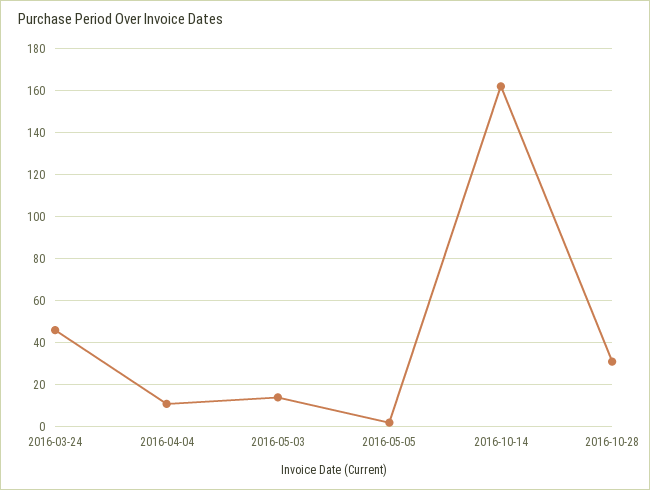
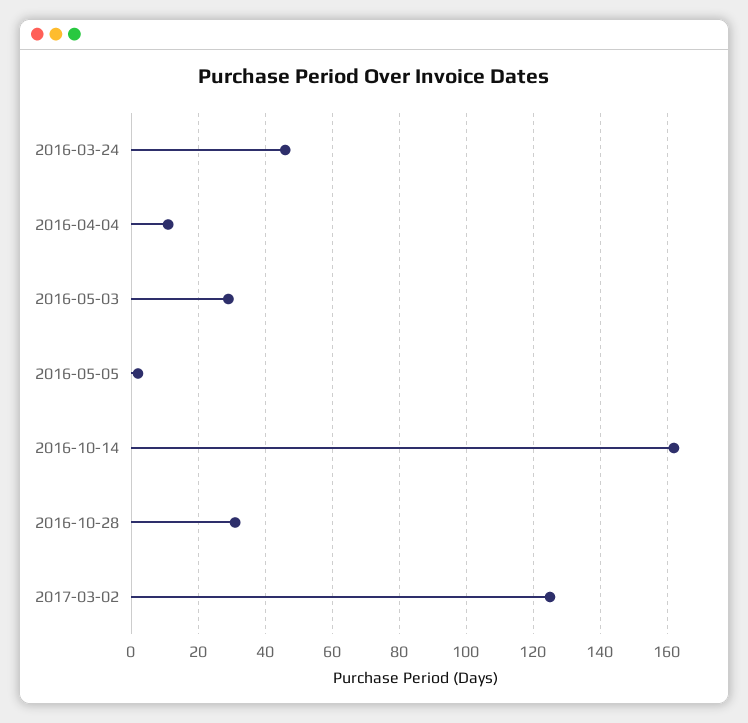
2016-05-03: 15 -> 30
2017-03-02: none -> 125

